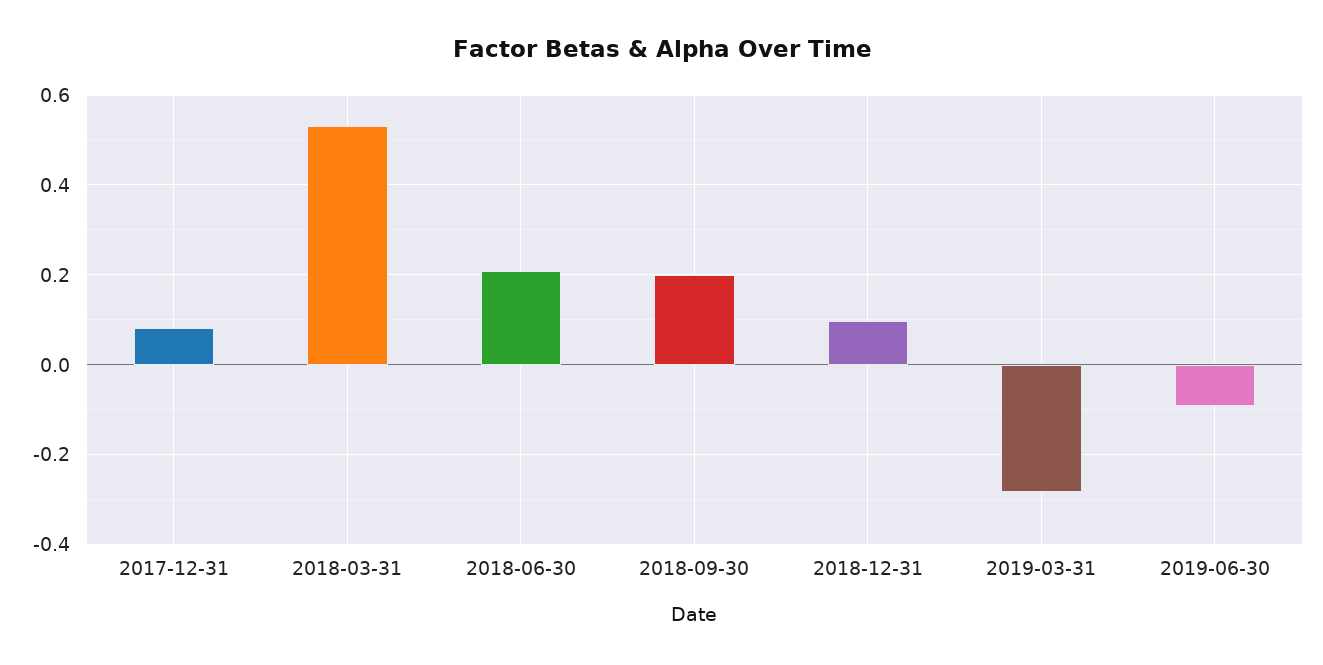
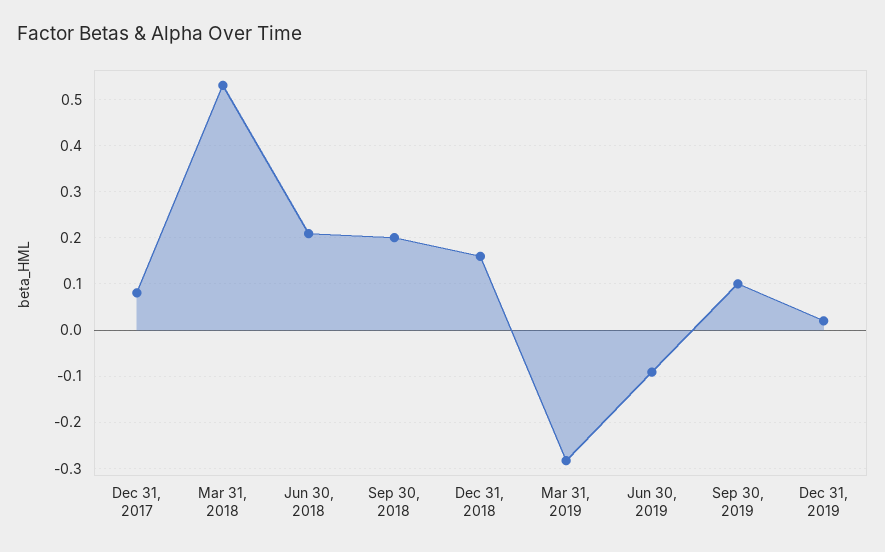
2018-12-31: 0.1 -> 0.16
Sep 30, 2019: none -> 0.1
Dec 31, 2019: none -> 0.02

